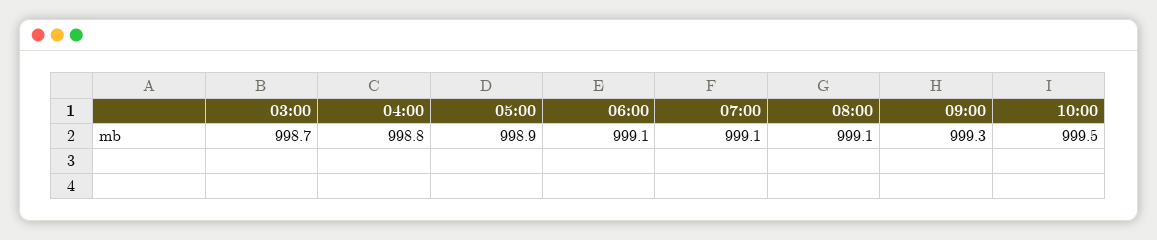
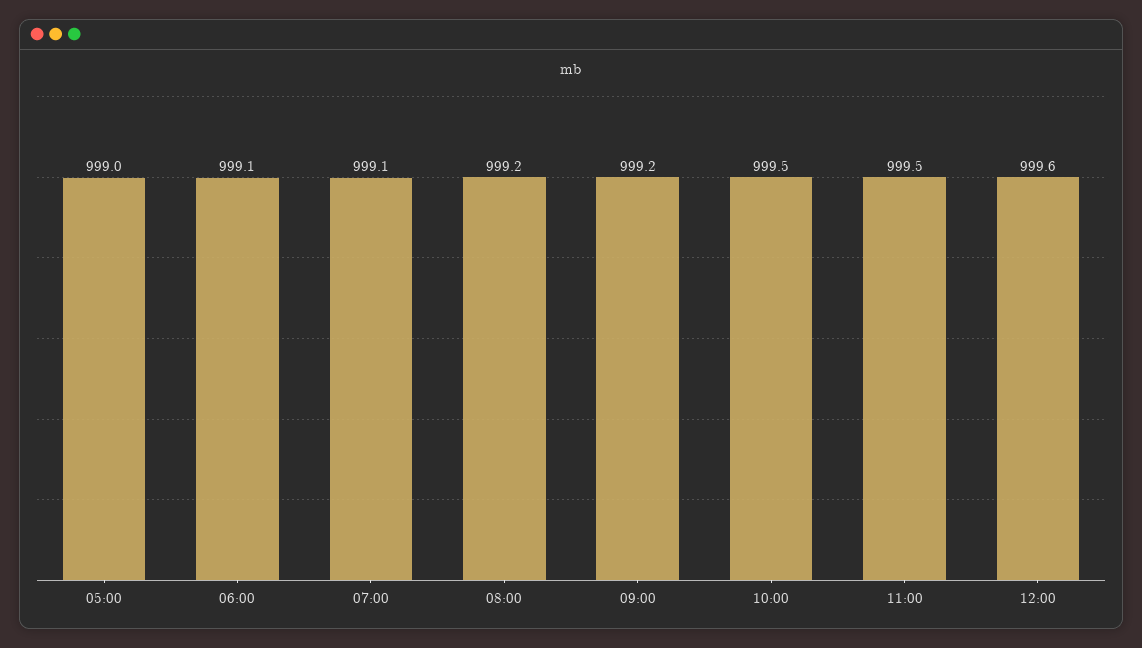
03:00: 998.7 -> none
04:00: 998.8 -> none
05:00: 998.9 -> 999
08:00: 999.1 -> 999.2
09:00: 999.3 -> 999.2
11:00: none -> 999.5
12:00: none -> 999.6

